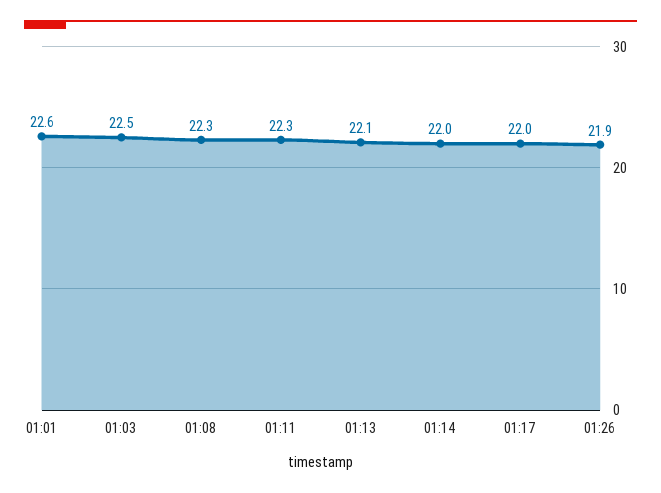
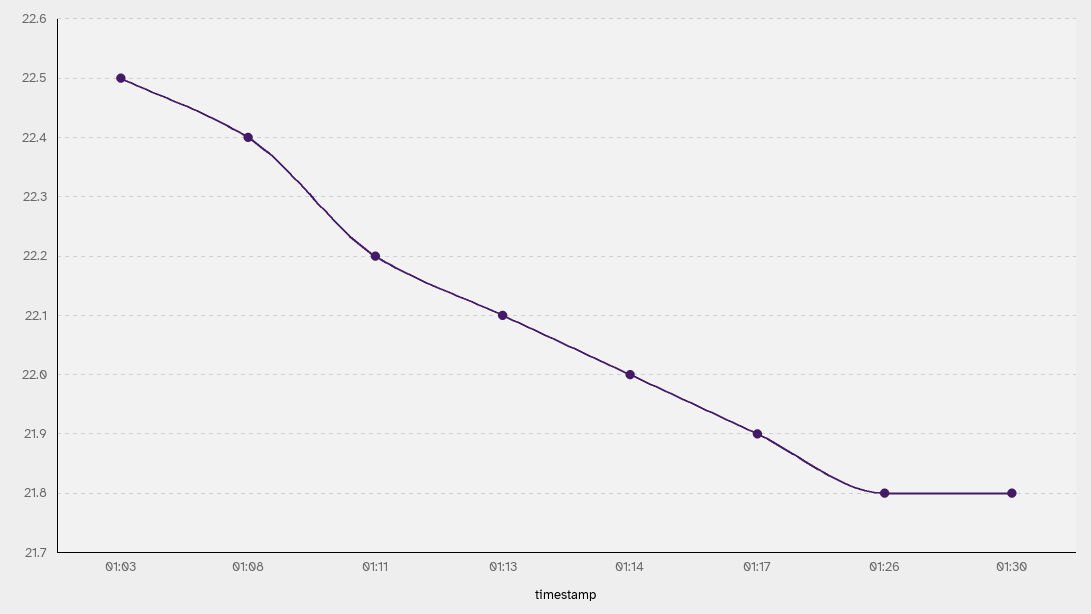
01:01: 22.6 -> none
01:08: 22.3 -> 22.4
01:11: 22.3 -> 22.2
01:17: 22 -> 21.9
01:26: 21.9 -> 21.8
01:30: none -> 21.8

